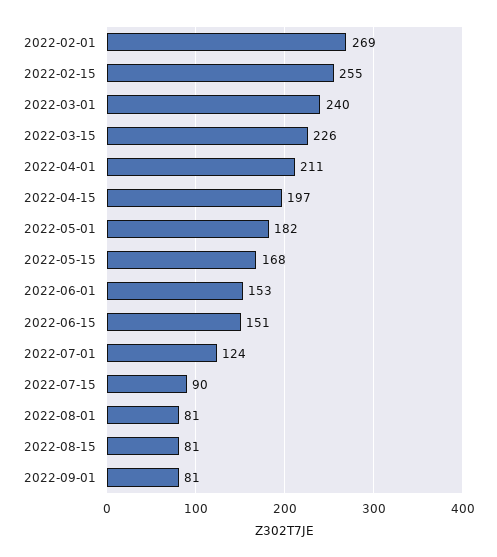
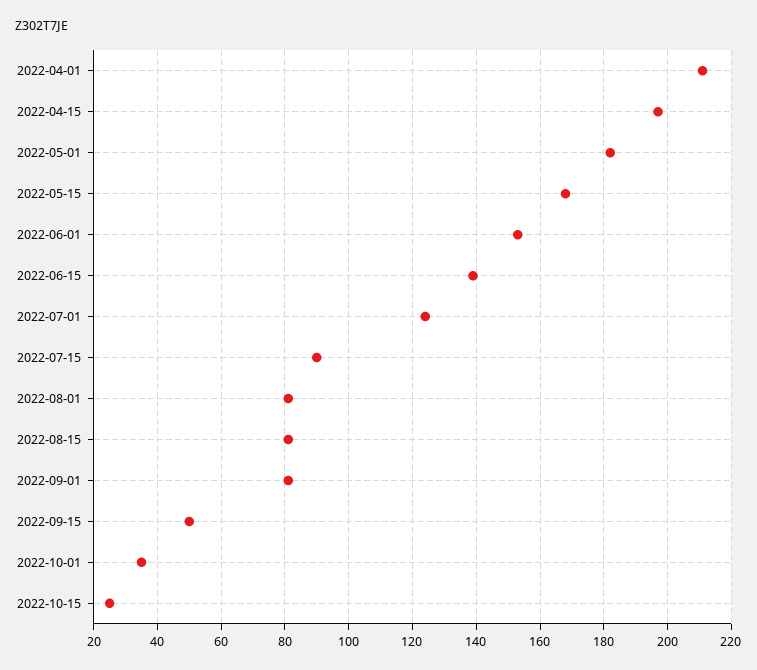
2022-02-01: 269 -> none
2022-02-15: 255 -> none
2022-03-01: 240 -> none
2022-03-15: 226 -> none
2022-06-15: 151 -> 140
2022-09-15: none -> 50
2022-10-01: none -> 35
2022-10-15: none -> 25

